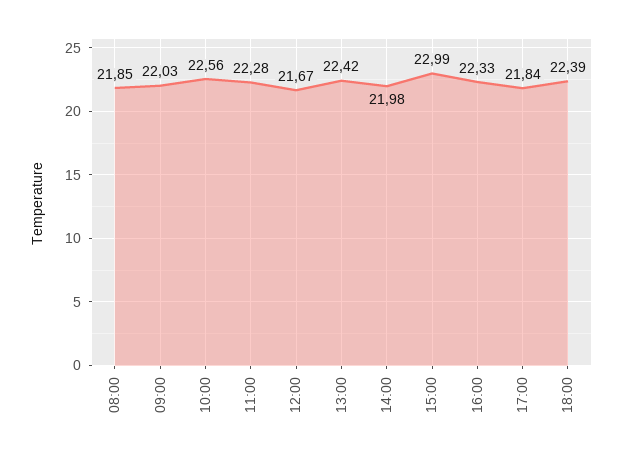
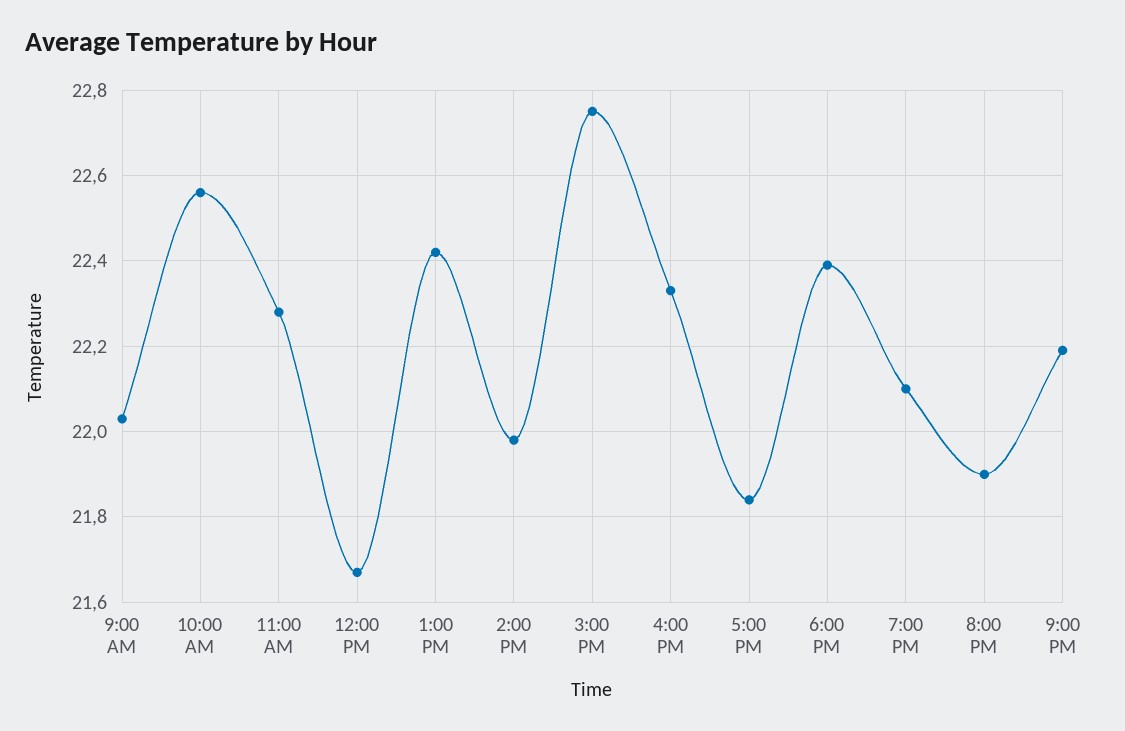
08:00: 21.85 -> none
15:00: 22.99 -> 22.75
7:00 PM: none -> 22.1
8:00 PM: none -> 21.9
9:00 PM: none -> 22.2

